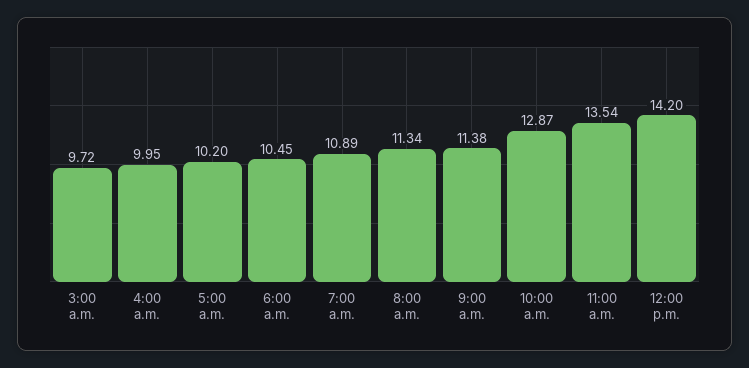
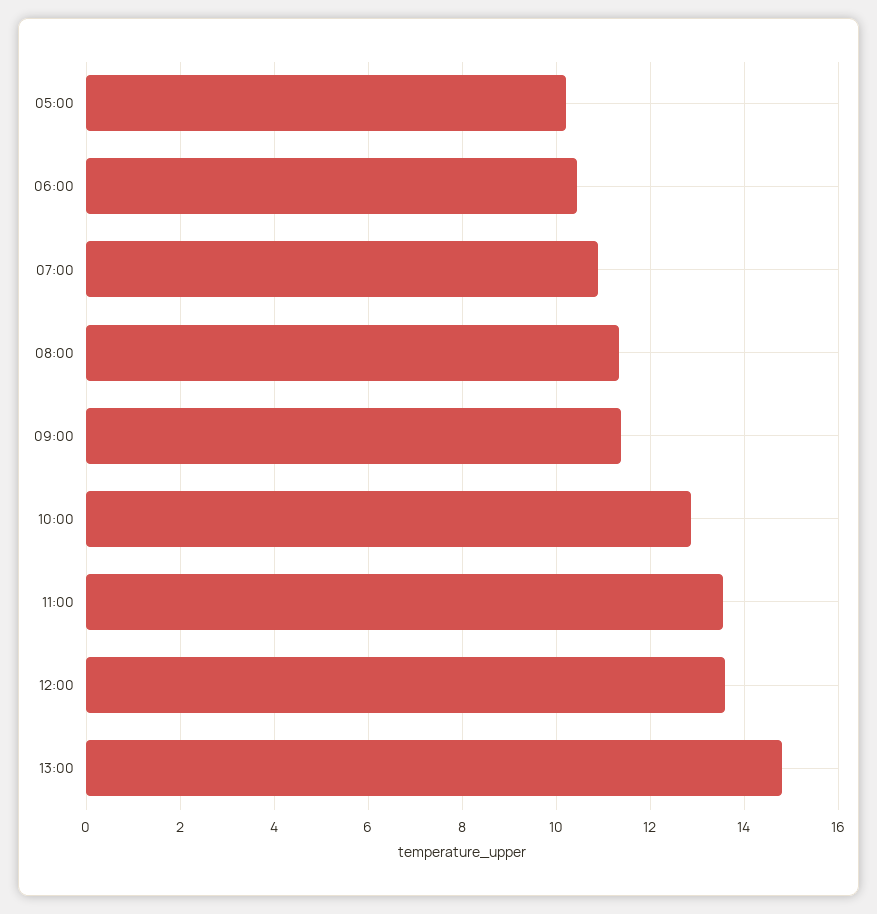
3:00 a.m.: 9.72 -> none
4:00 a.m.: 9.95 -> none
12:00 p.m.: 14.2 -> 13.6
13:00: none -> 14.8

